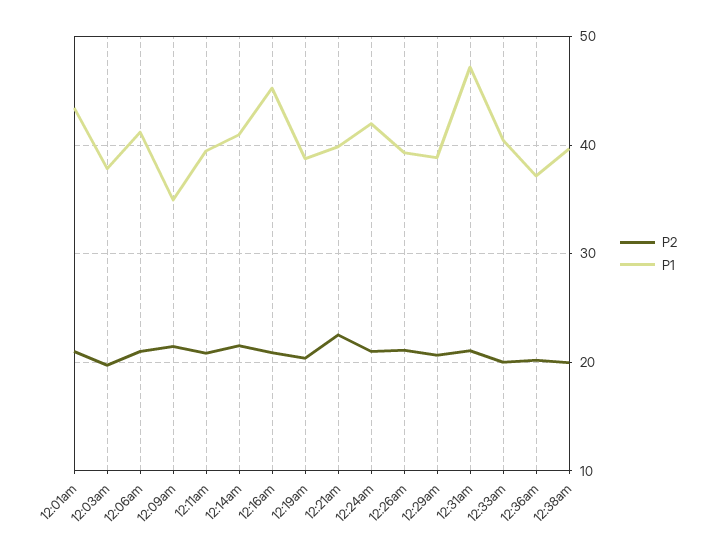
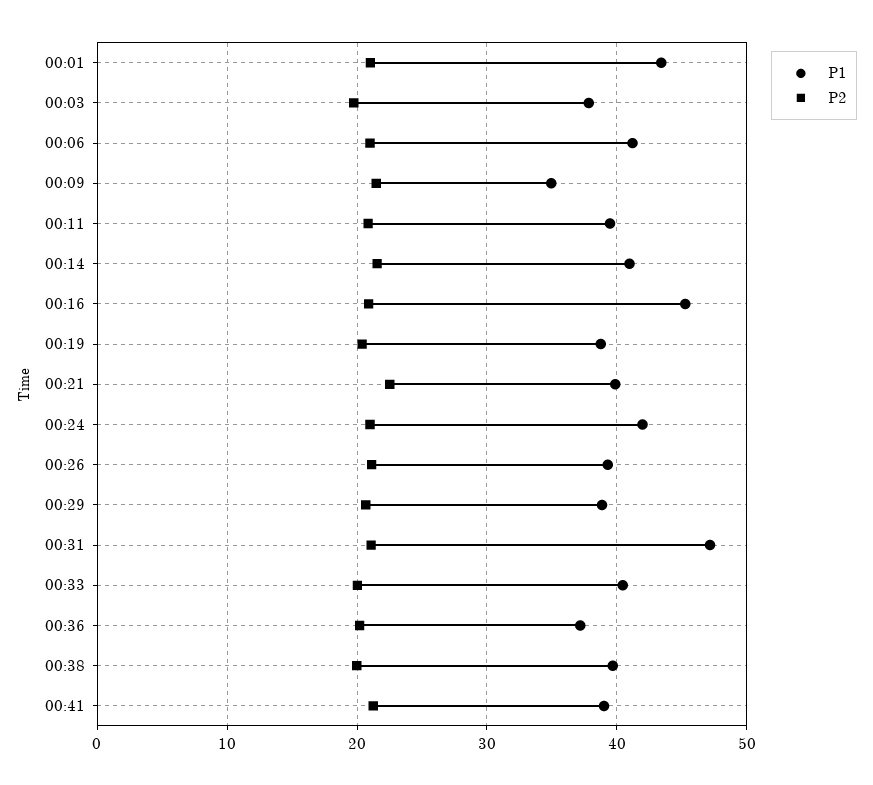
P1, 00:41: none -> 39
P2, 00:41: none -> 21

